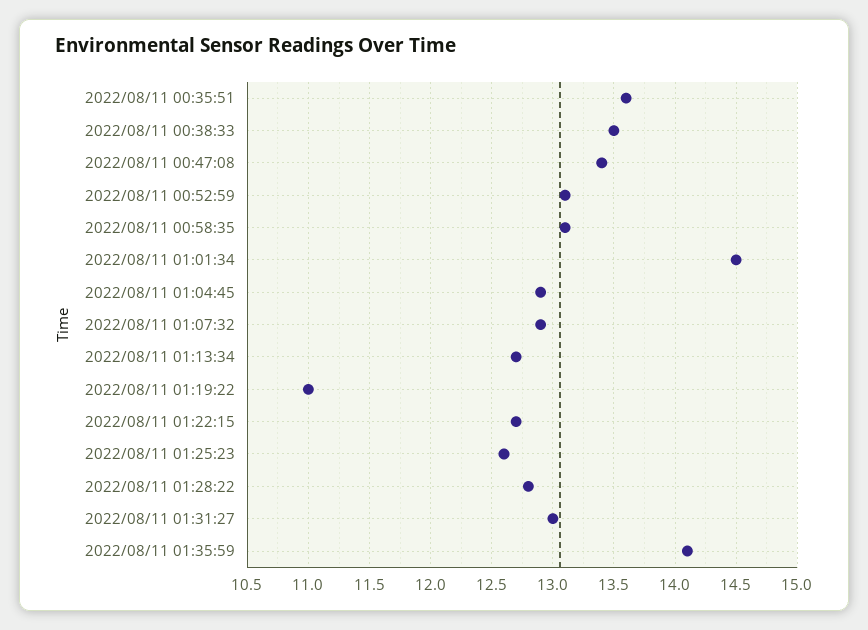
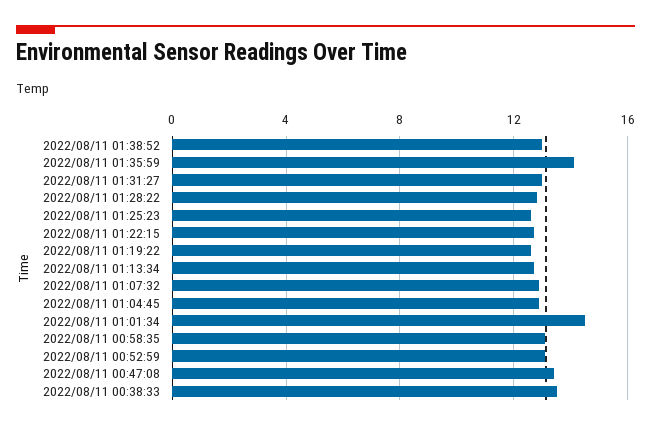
2022/08/11 00:35:51: 13.6 -> none
2022/08/11 01:19:22: 11 -> 12.5
2022/08/11 01:38:52: none -> 13

